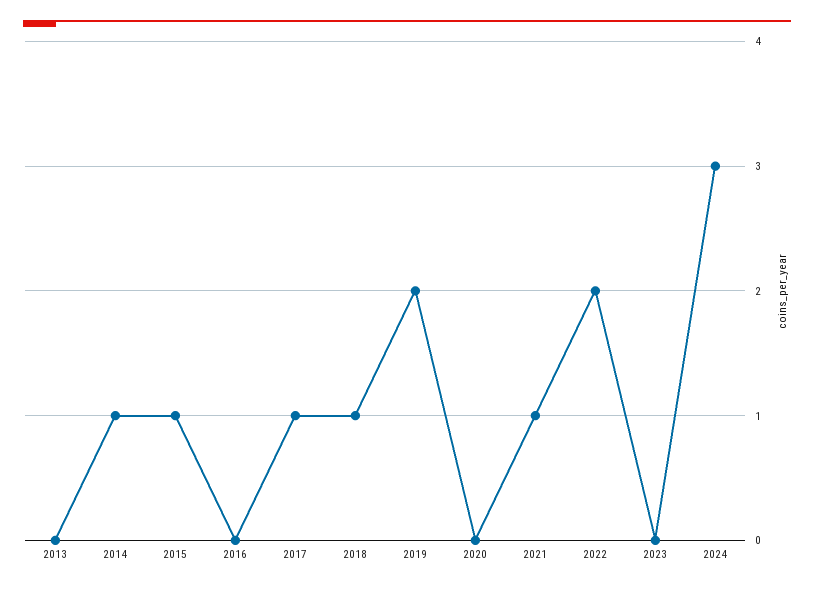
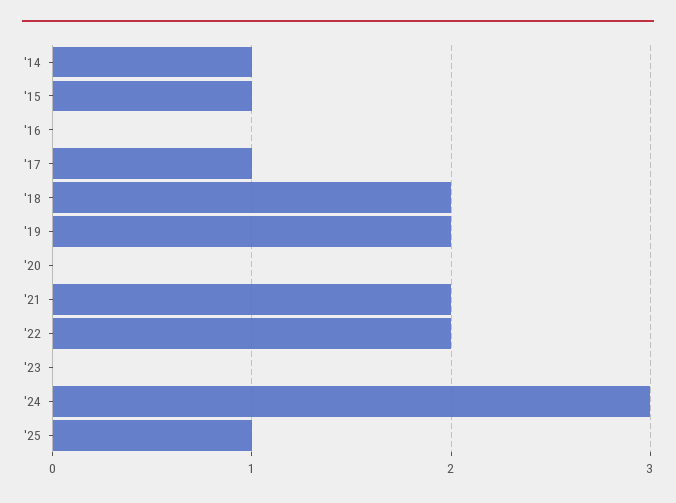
2013: 0 -> none
2018: 1 -> 2
2021: 1 -> 2
'25: none -> 1

